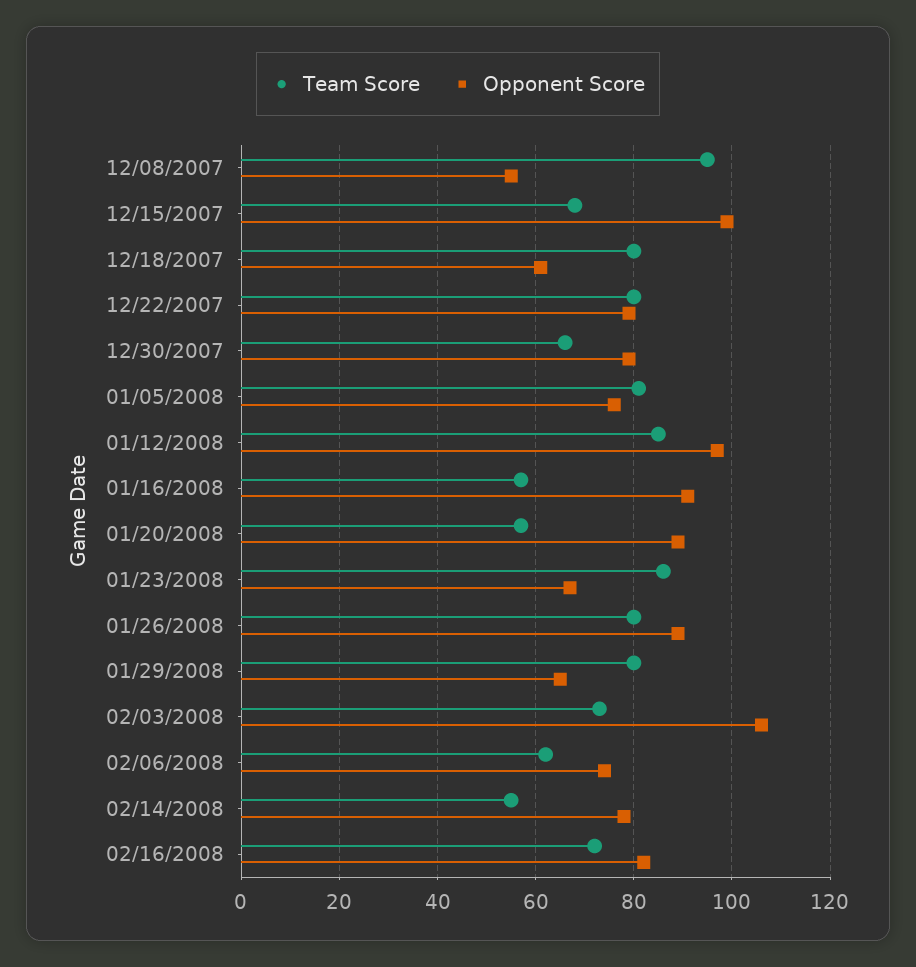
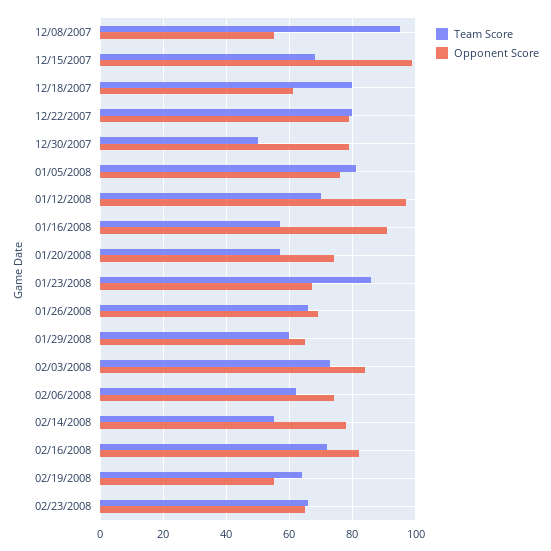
Team Score, 12/30/2007: 65 -> 50
Team Score, 01/12/2008: 85 -> 70
Opponent Score, 01/20/2008: 90 -> 75
Team Score, 01/26/2008: 80 -> 65
Opponent Score, 01/26/2008: 90 -> 70
Team Score, 01/29/2008: 80 -> 60
Opponent Score, 02/03/2008: 105 -> 85
Team Score, 02/19/2008: none -> 65
Opponent Score, 02/19/2008: none -> 55
Team Score, 02/23/2008: none -> 65
Opponent Score, 02/23/2008: none -> 65

